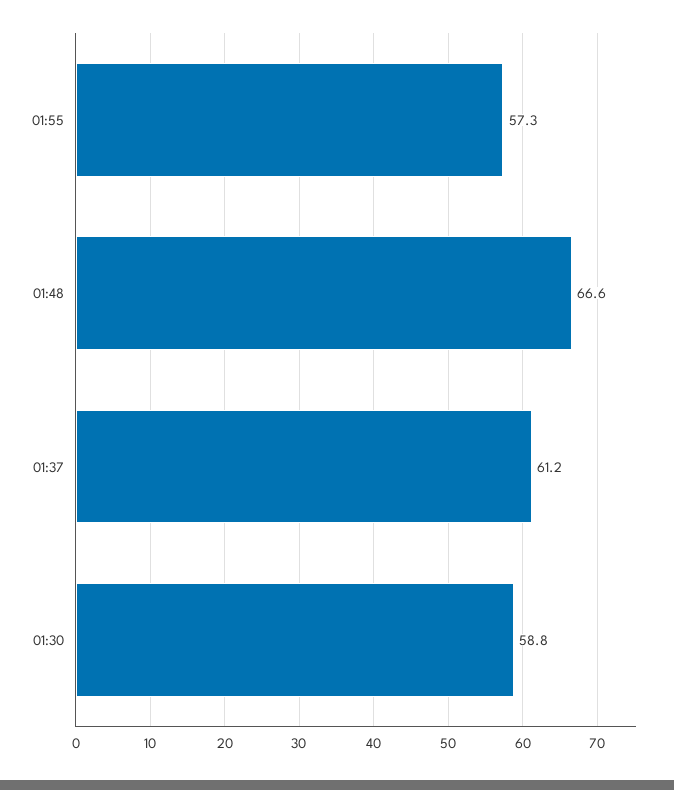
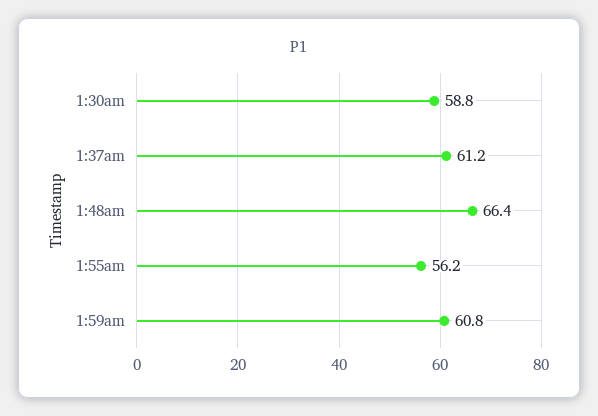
01:55: 57.3 -> 56.2
01:48: 66.6 -> 66.4
1:59am: none -> 60.8

